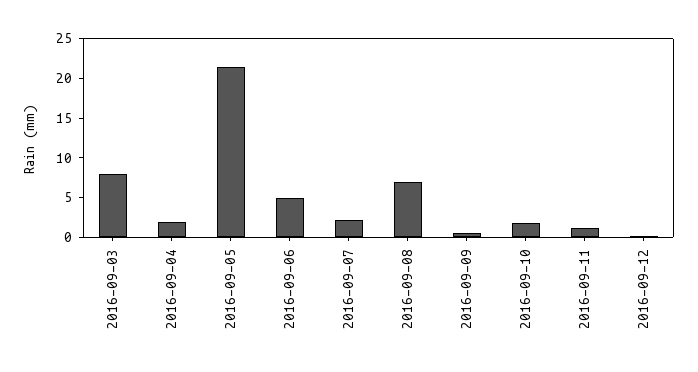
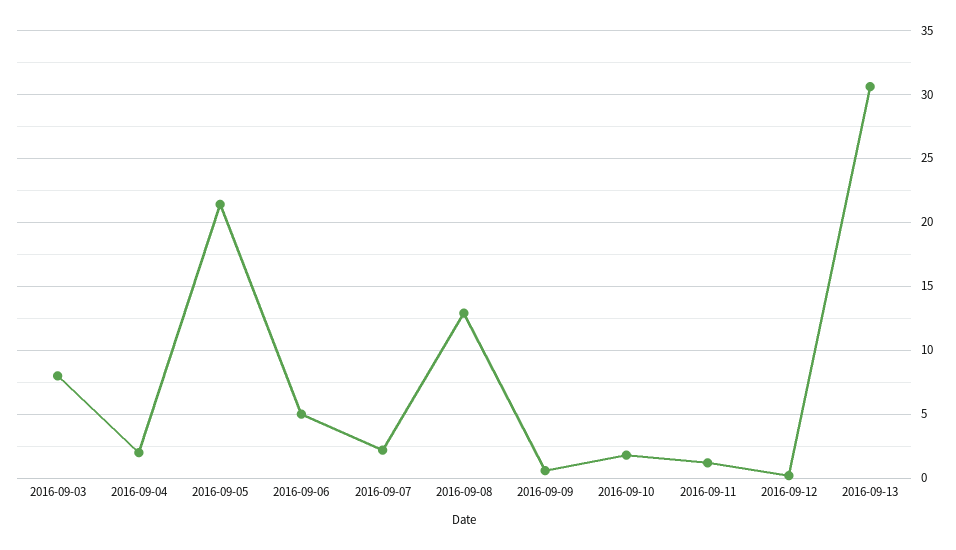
2016-09-08: 7.5 -> 13
2016-09-13: none -> 30.5

